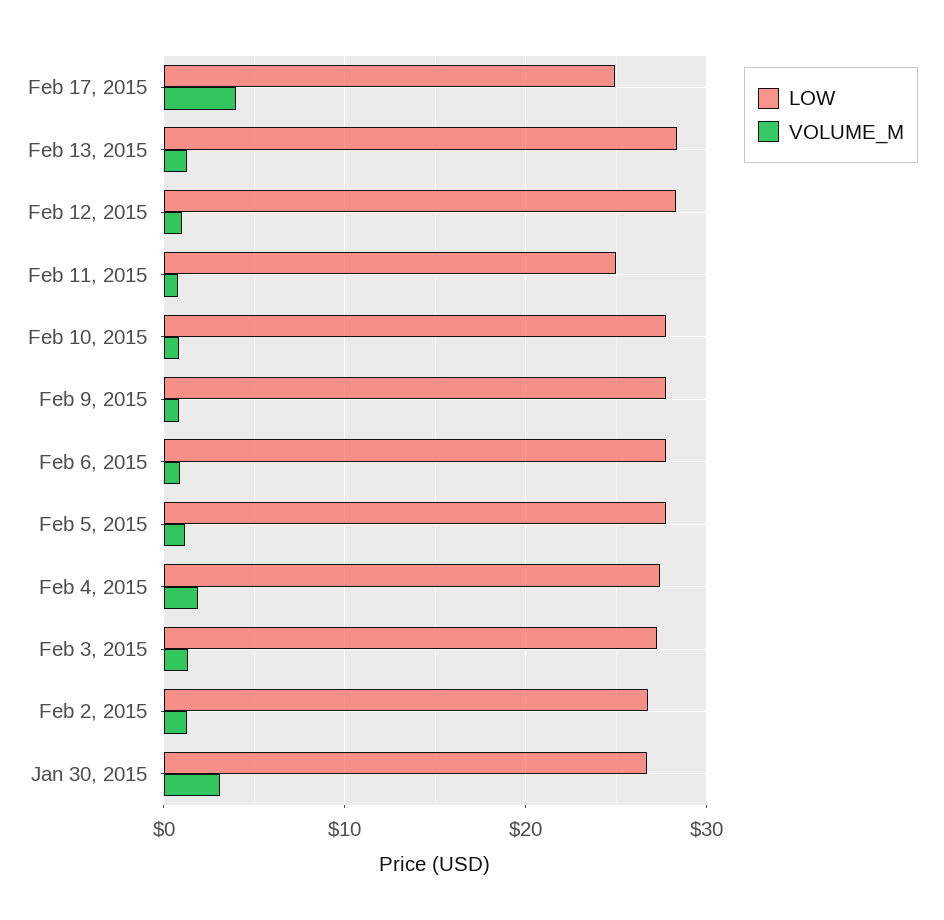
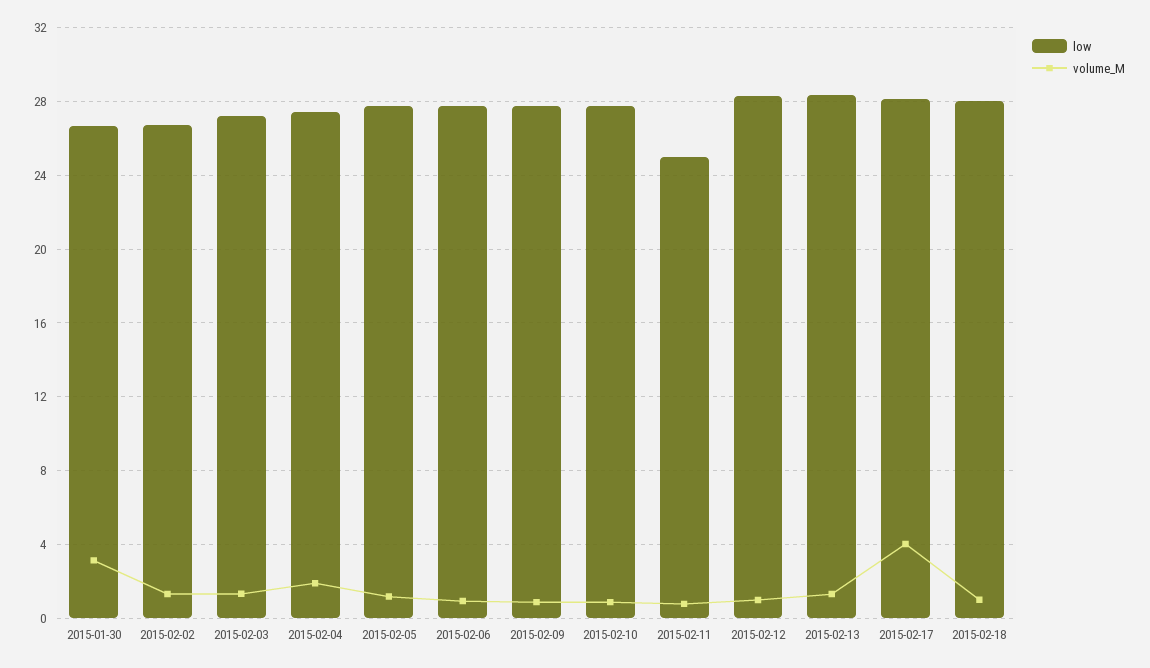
LOW, Feb 17, 2015: 25 -> 28
LOW, 2015-02-18: none -> 28
VOLUME_M, 2015-02-18: none -> 1

